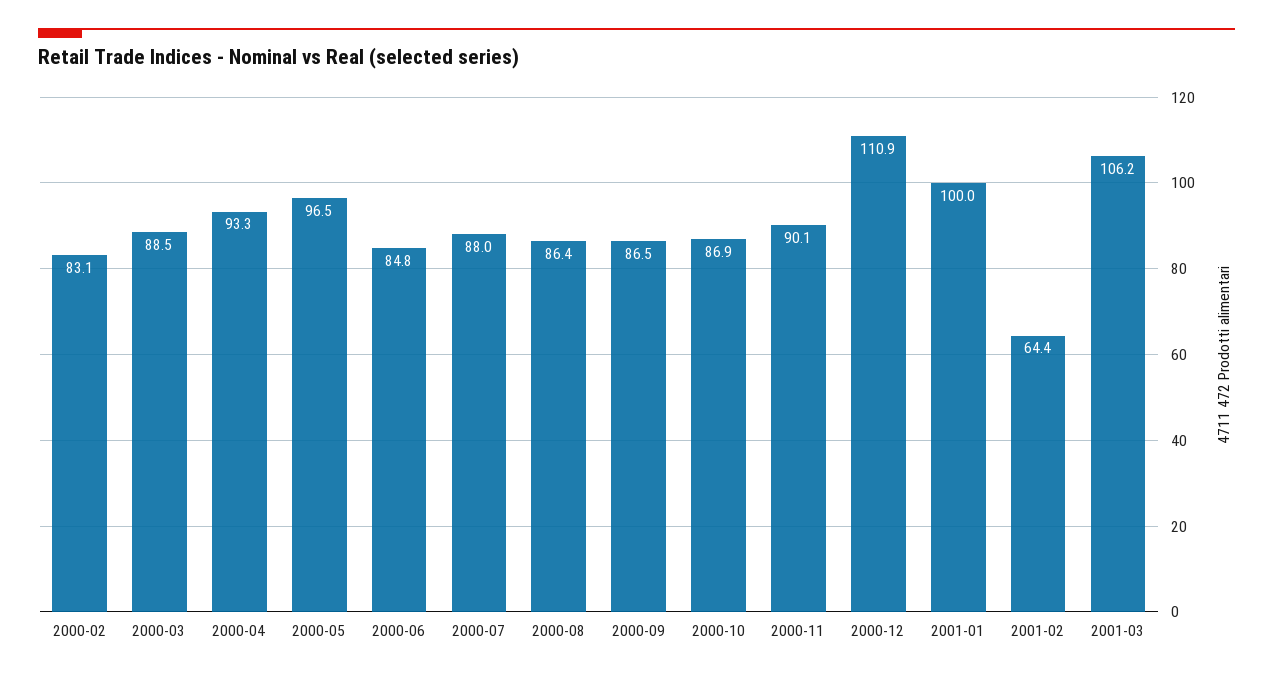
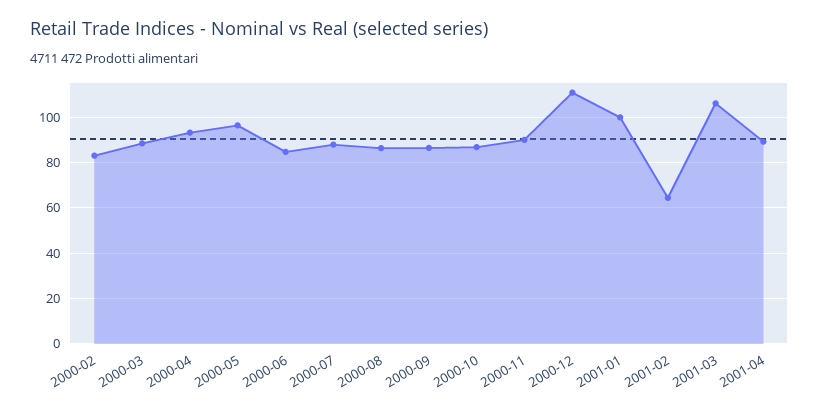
2001-04: none -> 90

